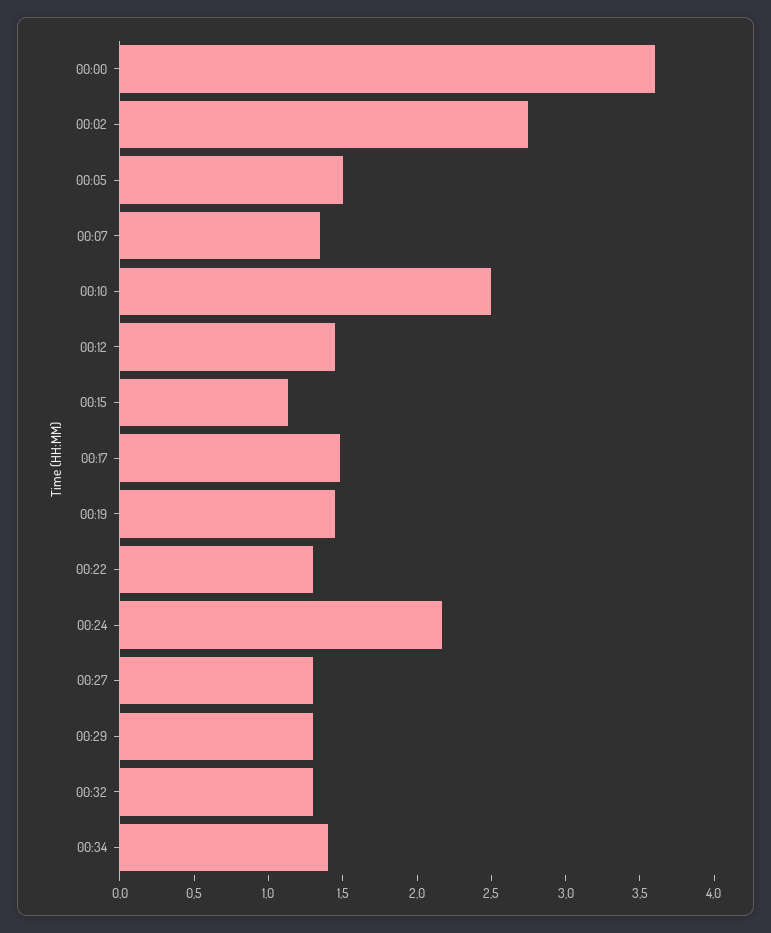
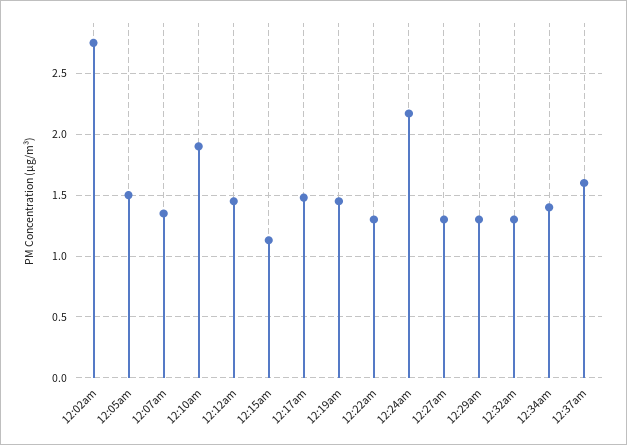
00:00: 3.6 -> none
00:10: 2.5 -> 1.9
12:37am: none -> 1.6

